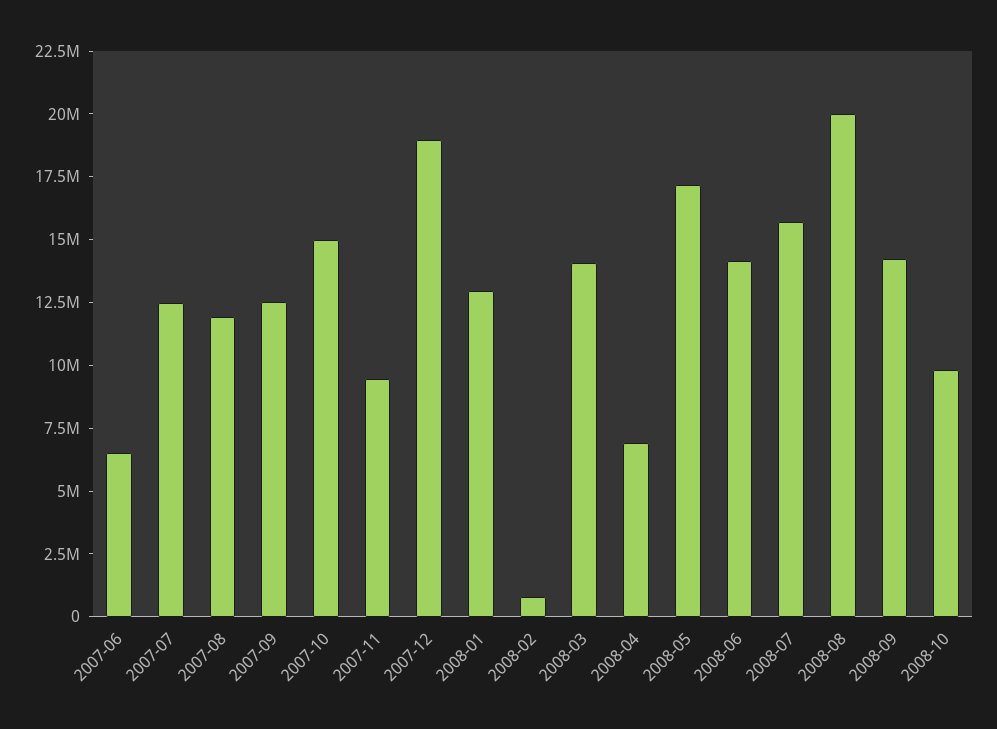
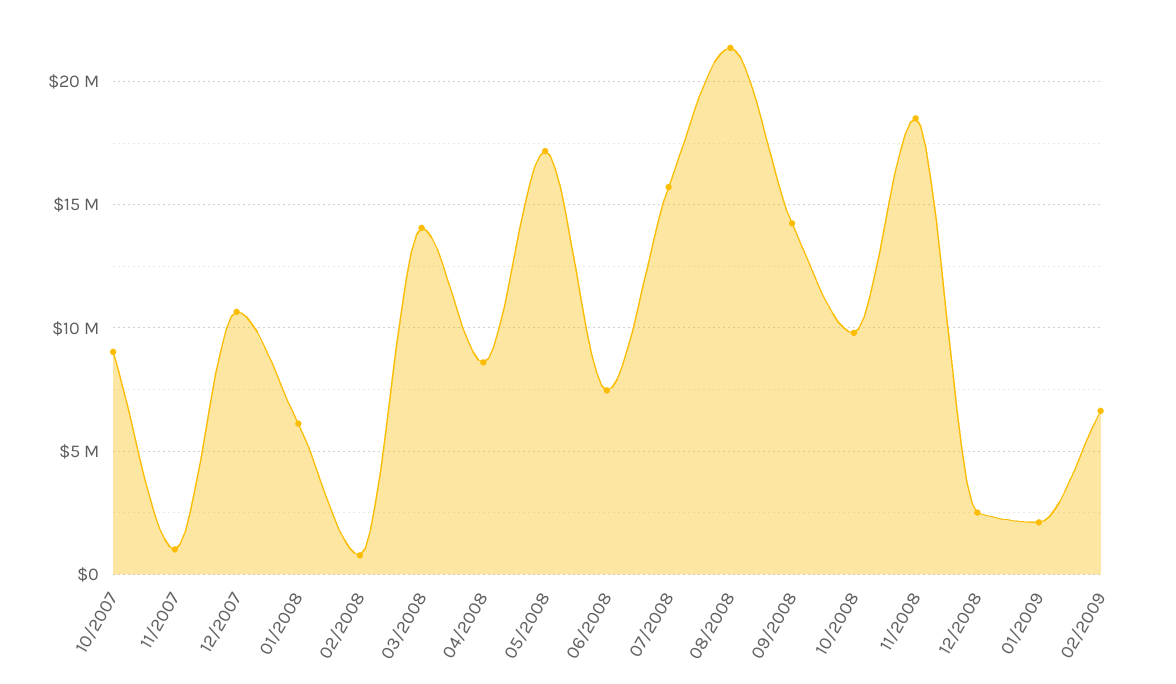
2007-06: 6500000 -> none
2007-07: 12500000 -> none
2007-08: 12000000 -> none
2007-09: 12500000 -> none
2007-10: 15000000 -> 9000000
2007-11: 9500000 -> 1000000
2007-12: 19000000 -> 10500000
2008-01: 13000000 -> 6000000
2008-04: 7000000 -> 8500000
2008-06: 14000000 -> 7500000
2008-08: 20000000 -> 21500000
11/2008: none -> 18500000
12/2008: none -> 2500000
01/2009: none -> 2000000
02/2009: none -> 6500000

